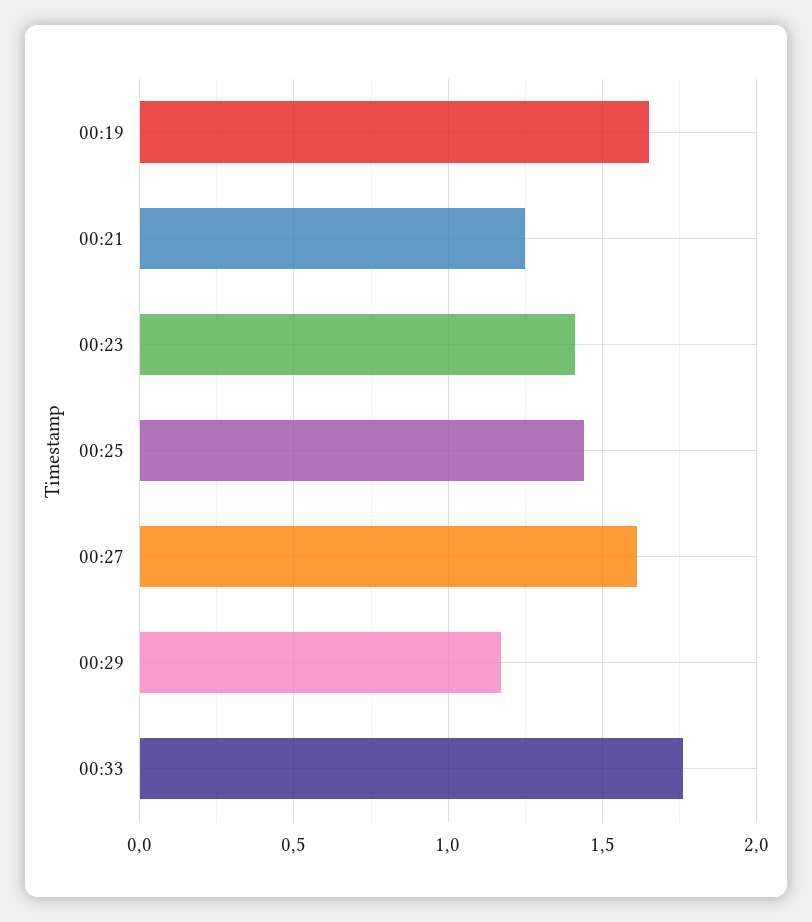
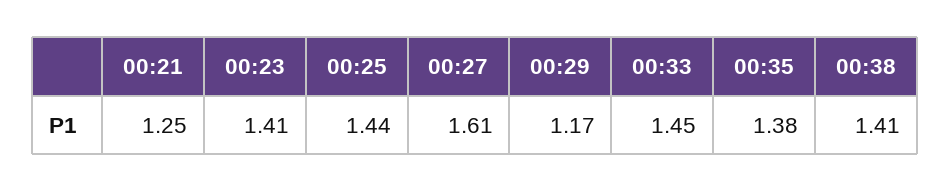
00:19: 1.65 -> none
00:33: 1.75 -> 1.45
00:35: none -> 1.38
00:38: none -> 1.41

